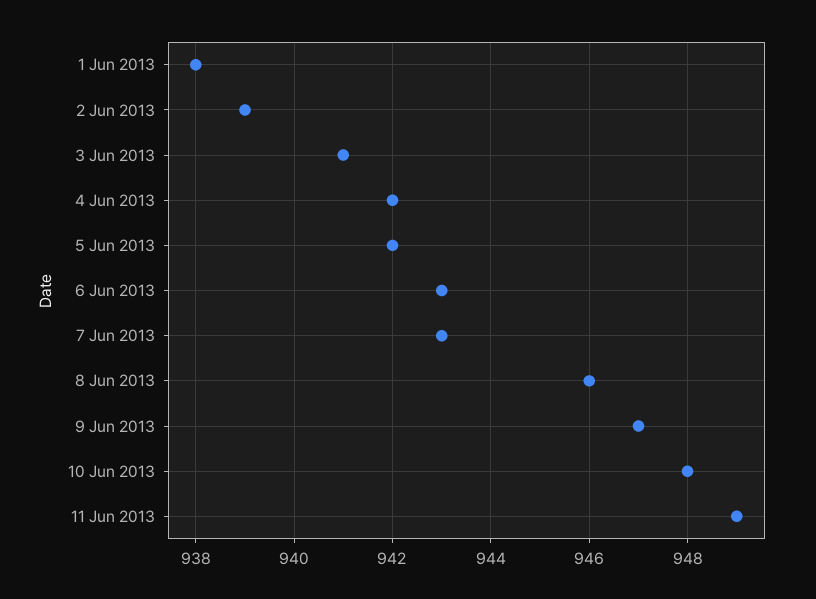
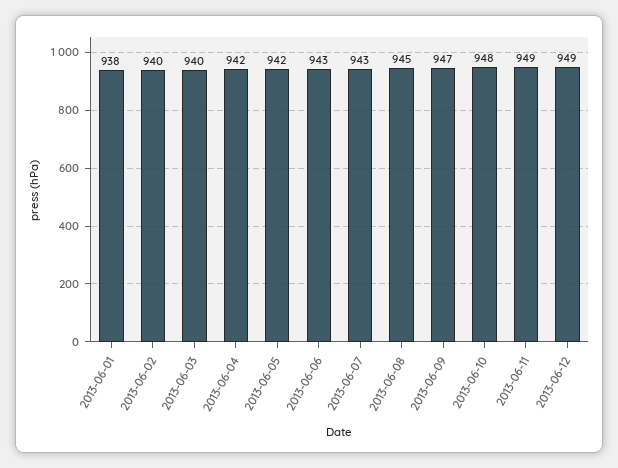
2 Jun 2013: 939 -> 940
3 Jun 2013: 941 -> 940
8 Jun 2013: 946 -> 945
2013-06-12: none -> 949

